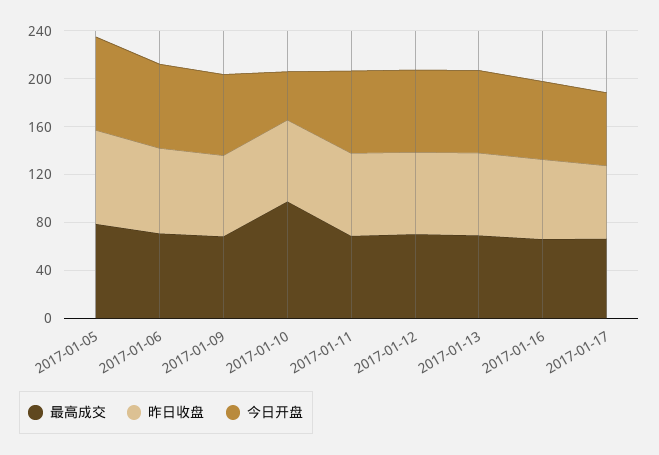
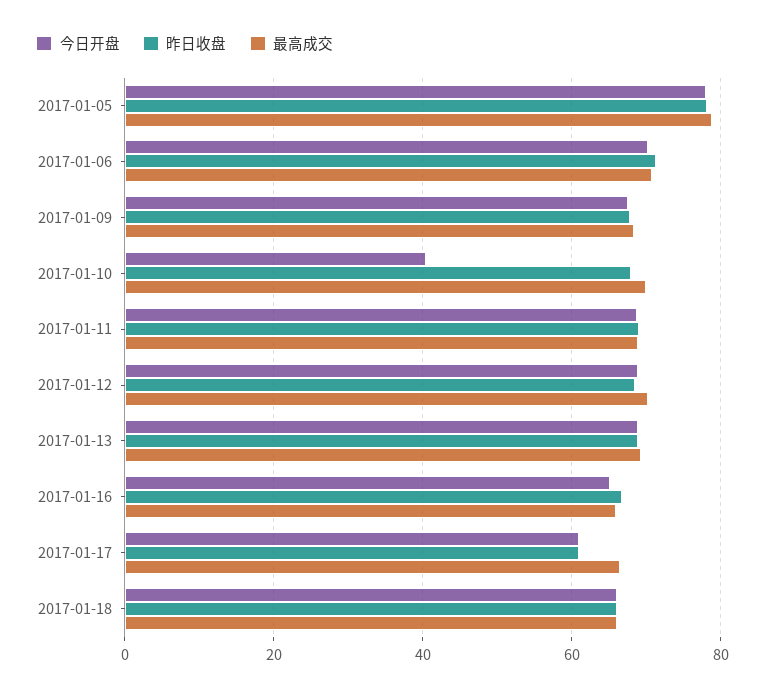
最高成交, 2017-01-10: 100 -> 70
今日开盘, 2017-01-18: none -> 66
昨日收盘, 2017-01-18: none -> 66
最高成交, 2017-01-18: none -> 66

